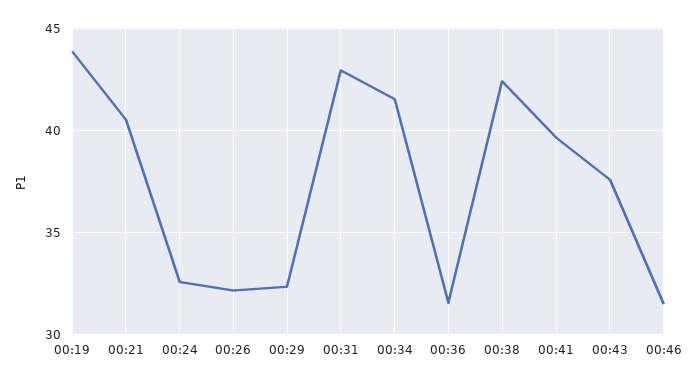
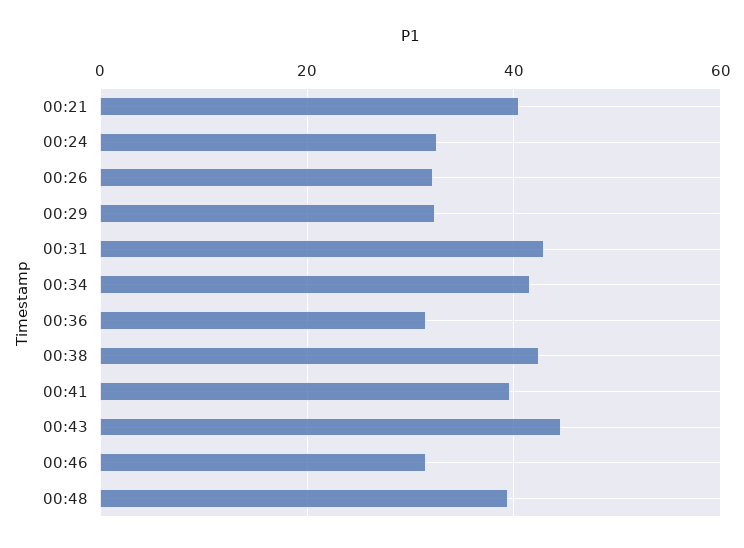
00:19: 44 -> none
00:43: 37.5 -> 44
00:48: none -> 40

